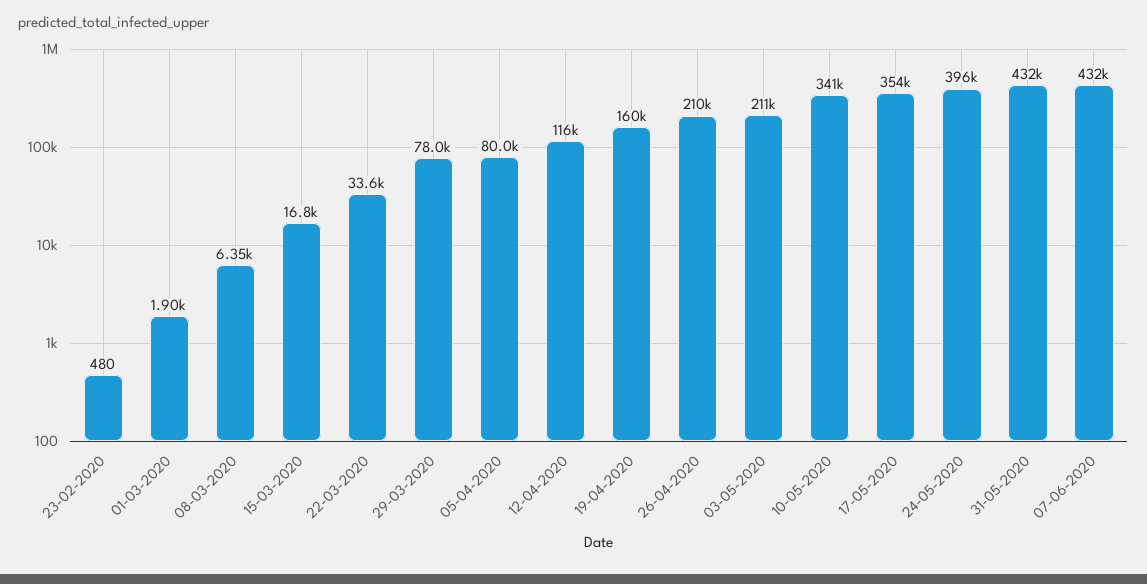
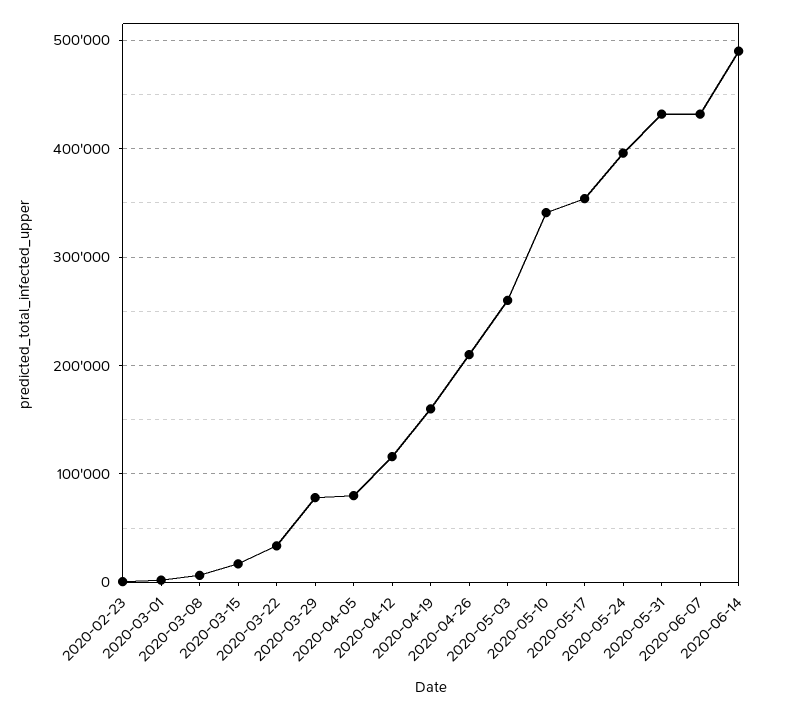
03-05-2020: 211000 -> 260000
2020-06-14: none -> 490000

